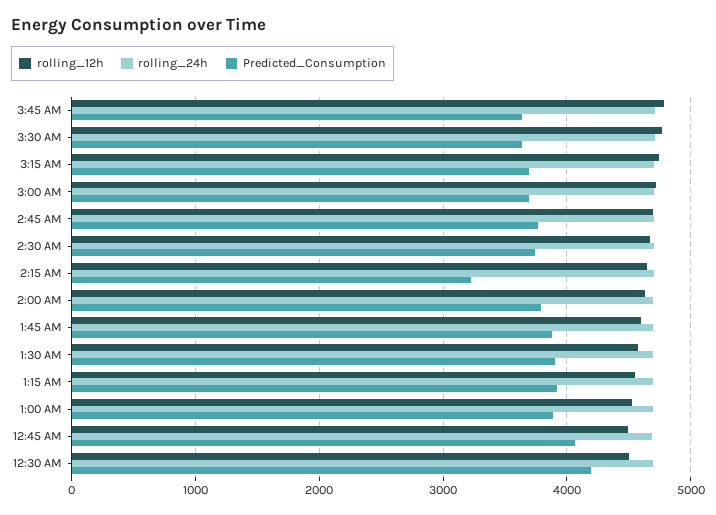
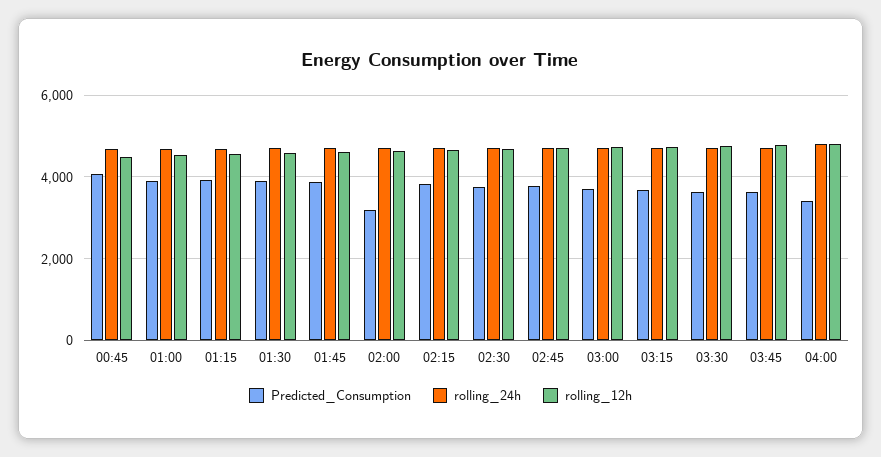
Predicted_Consumption, 2:15 AM: 3200 -> 3800
Predicted_Consumption, 2:00 AM: 3800 -> 3200
rolling_12h, 12:30 AM: 4500 -> none
rolling_24h, 12:30 AM: 4700 -> none
Predicted_Consumption, 12:30 AM: 4200 -> none
Predicted_Consumption, 04:00: none -> 3400
rolling_24h, 04:00: none -> 4800
rolling_12h, 04:00: none -> 4800

